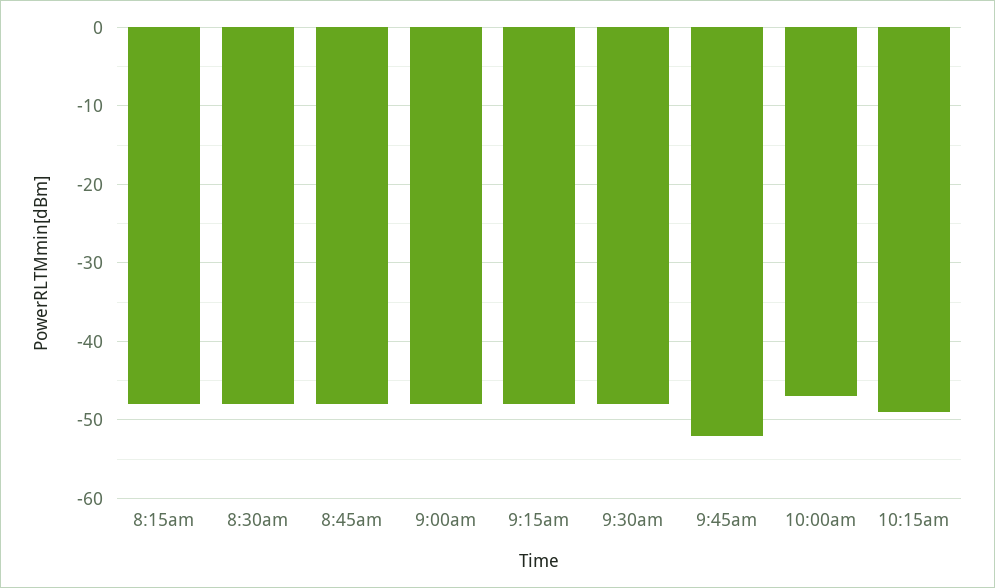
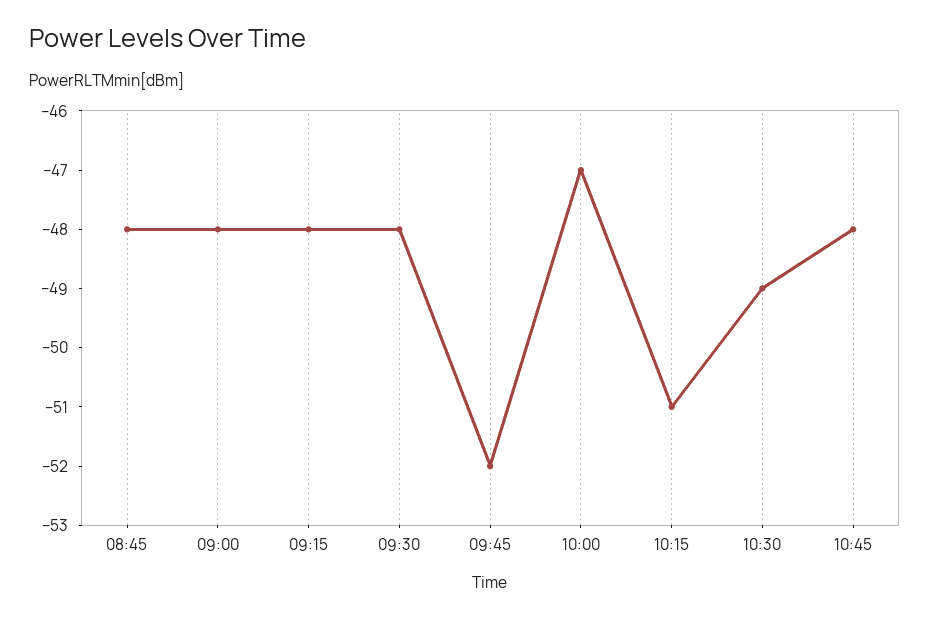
8:15am: -48 -> none
8:30am: -48 -> none
10:15am: -49 -> -51
10:30: none -> -49
10:45: none -> -48

